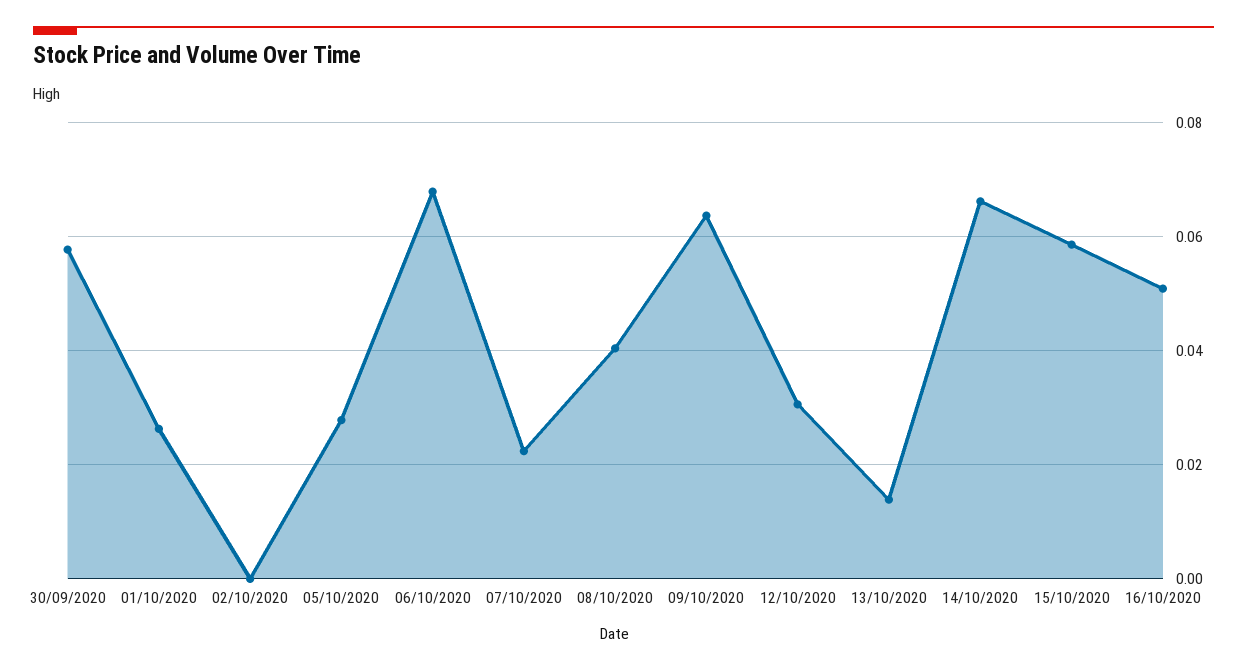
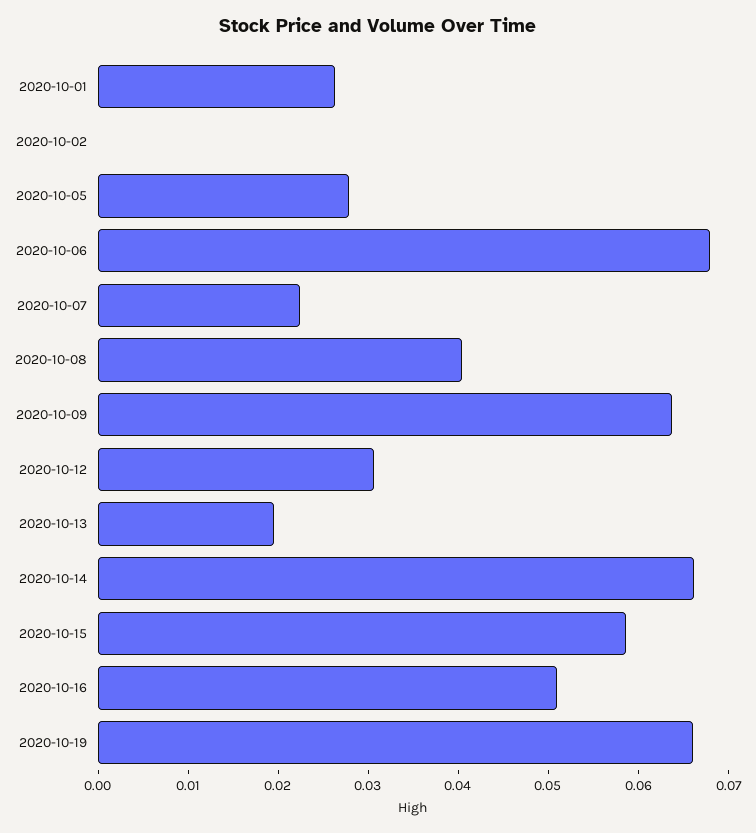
30/09/2020: 0.058 -> none
13/10/2020: 0.014 -> 0.02
2020-10-19: none -> 0.066

